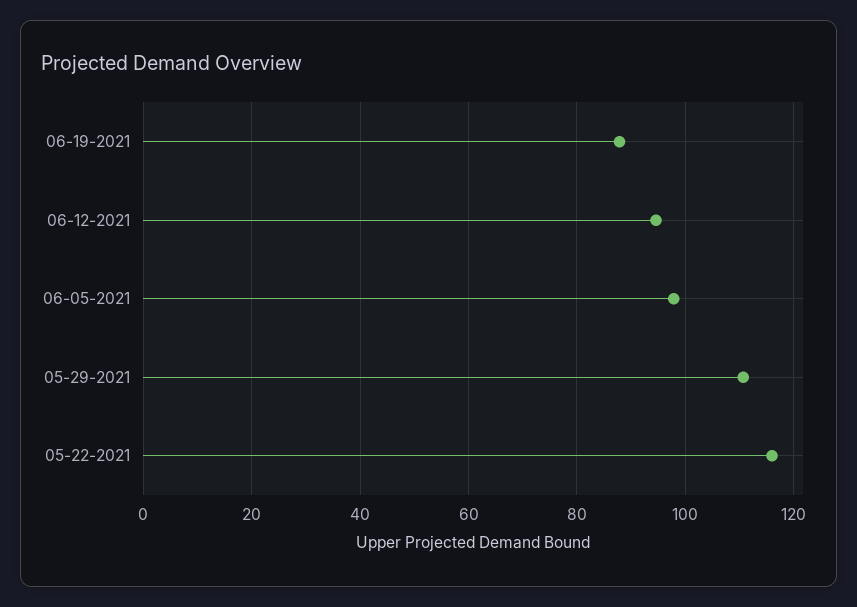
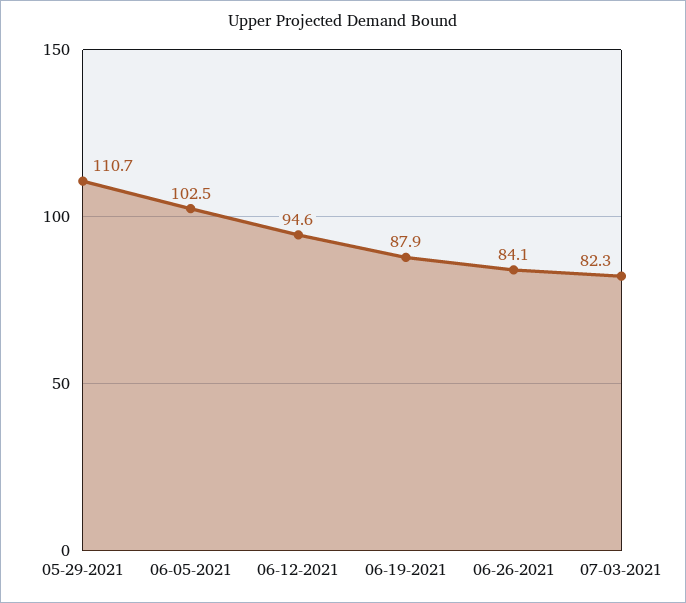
06-05-2021: 98 -> 102.5
05-22-2021: 116 -> none
06-26-2021: none -> 84.1
07-03-2021: none -> 82.3

